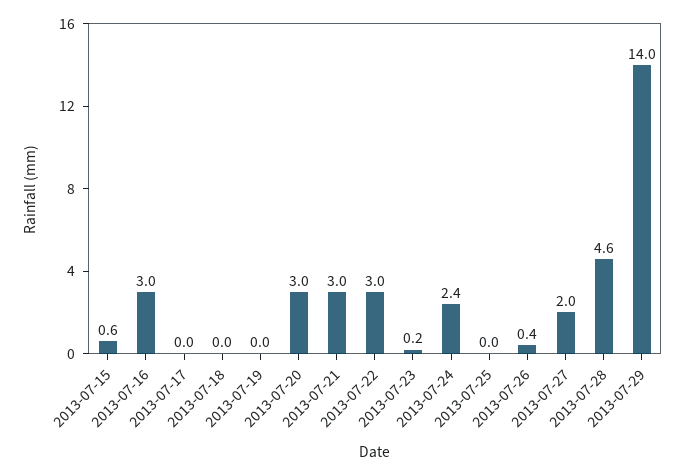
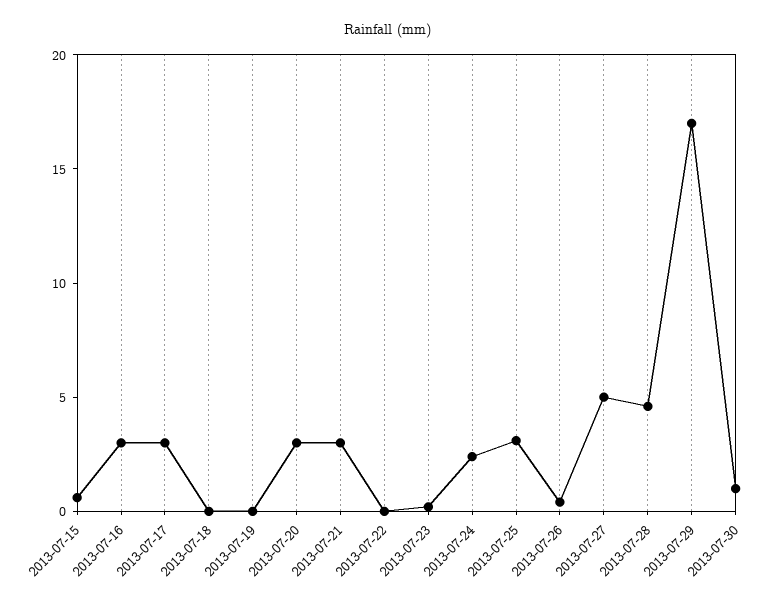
2013-07-17: 0 -> 3
2013-07-22: 3 -> 0
2013-07-25: 0 -> 3
2013-07-27: 2 -> 5
2013-07-29: 14 -> 17
2013-07-30: none -> 1

